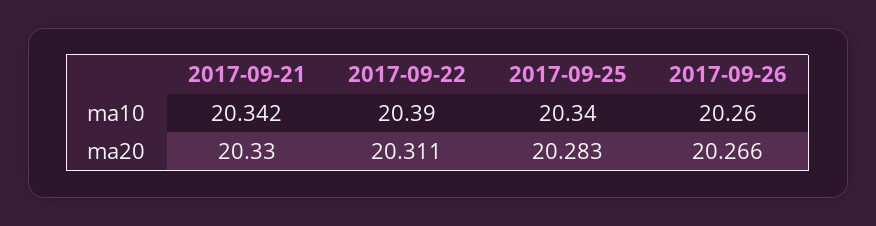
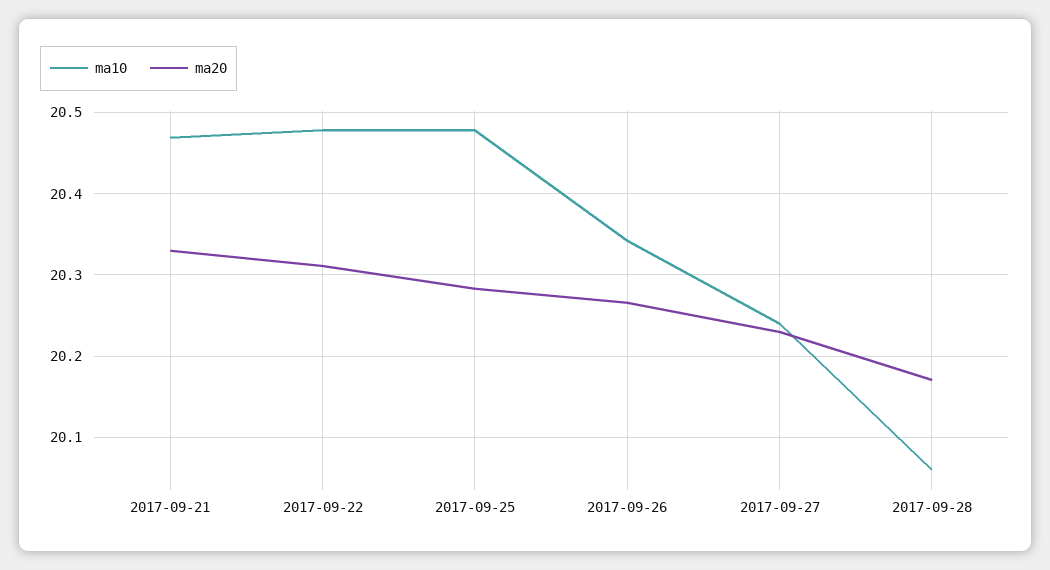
ma10, 2017-09-21: 20.342 -> 20.47
ma10, 2017-09-22: 20.39 -> 20.48
ma10, 2017-09-25: 20.34 -> 20.48
ma10, 2017-09-26: 20.26 -> 20.34
ma10, 2017-09-27: none -> 20.24
ma20, 2017-09-27: none -> 20.23
ma10, 2017-09-28: none -> 20.06
ma20, 2017-09-28: none -> 20.17

